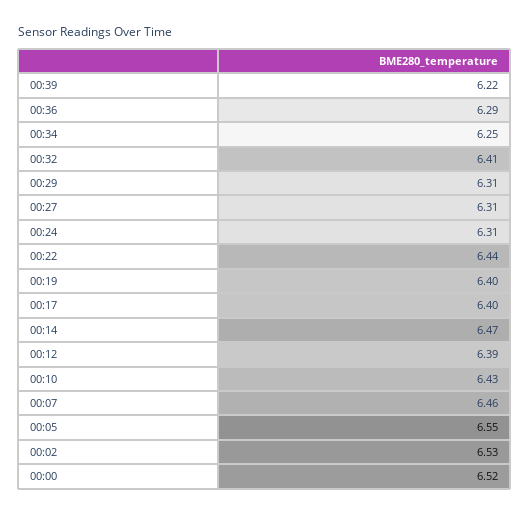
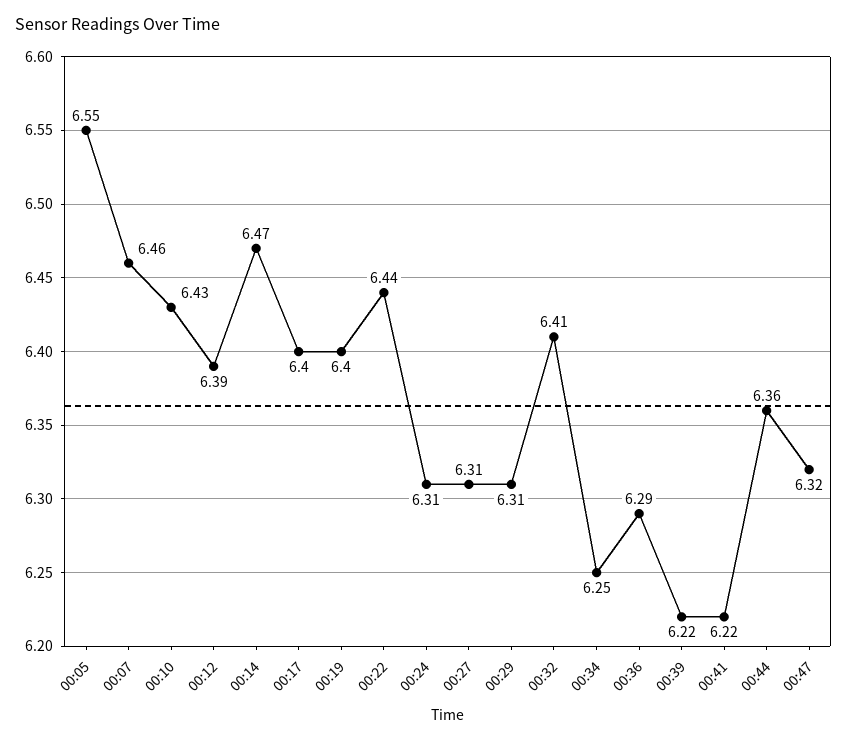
00:02: 6.53 -> none
00:00: 6.52 -> none
00:41: none -> 6.22
00:44: none -> 6.36
00:47: none -> 6.32

